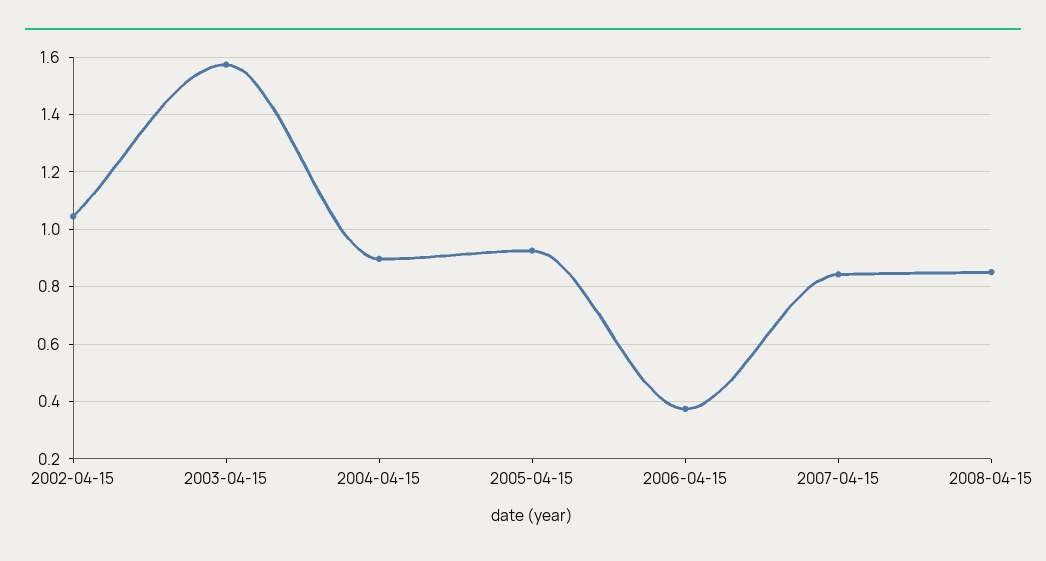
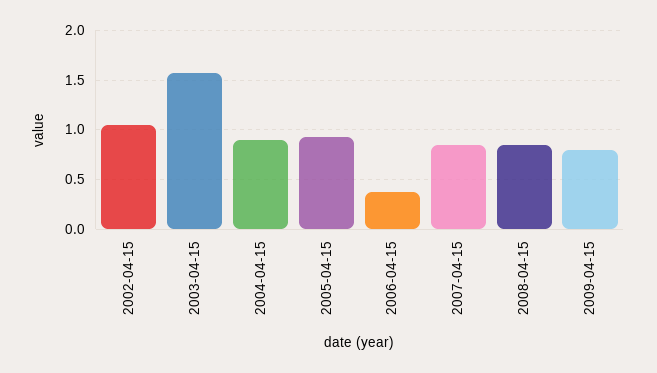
2009-04-15: none -> 0.8

